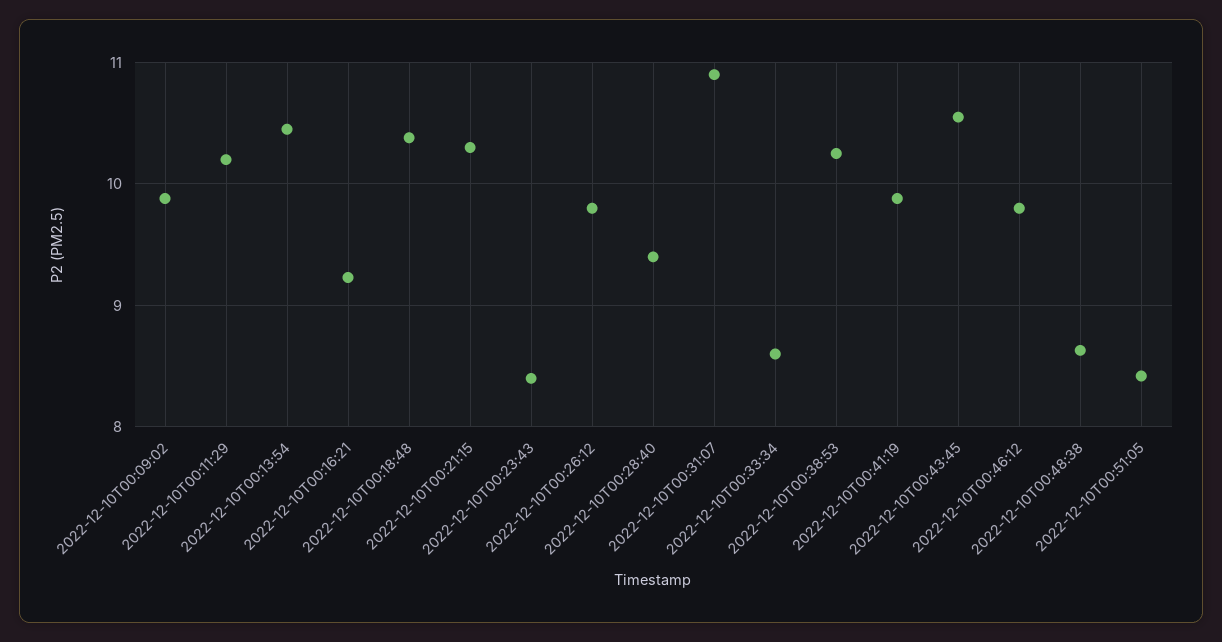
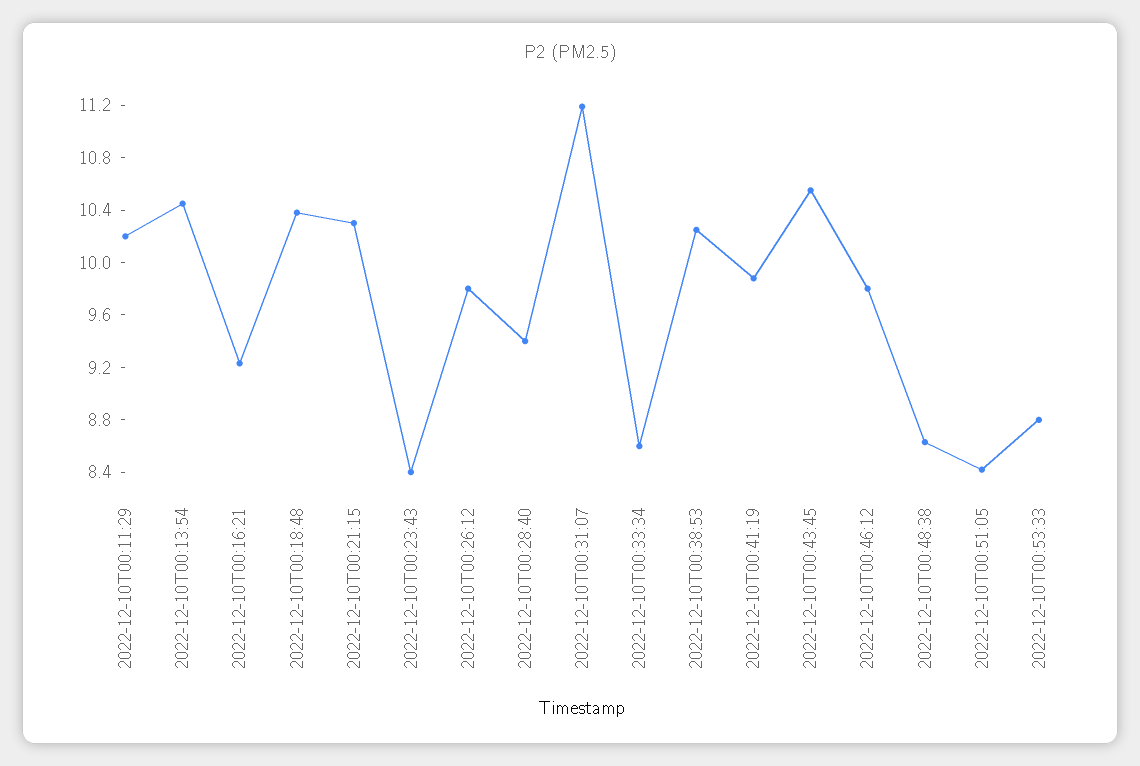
2022-12-10T00:09:02: 9.9 -> none
2022-12-10T00:31:07: 10.9 -> 11.2
2022-12-10T00:53:33: none -> 8.8

